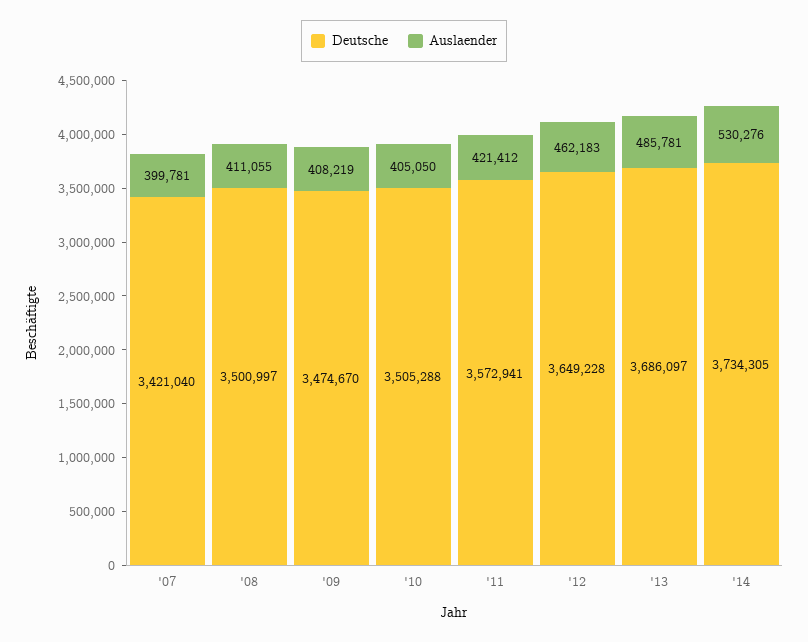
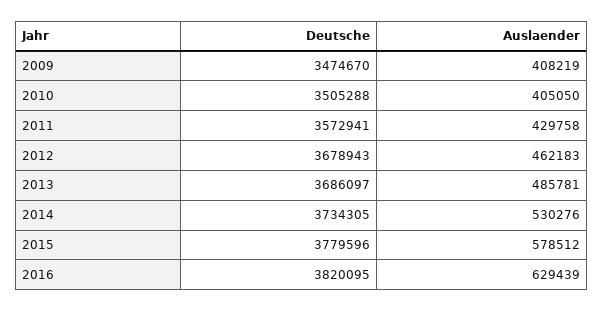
Deutsche, '07: 3421040 -> none
Auslaender, '07: 399781 -> none
Deutsche, '08: 3500997 -> none
Auslaender, '08: 411055 -> none
Auslaender, '11: 421412 -> 429758
Deutsche, '12: 3649228 -> 3678943
Deutsche, 2015: none -> 3779596
Auslaender, 2015: none -> 578512
Deutsche, 2016: none -> 3820095
Auslaender, 2016: none -> 629439

